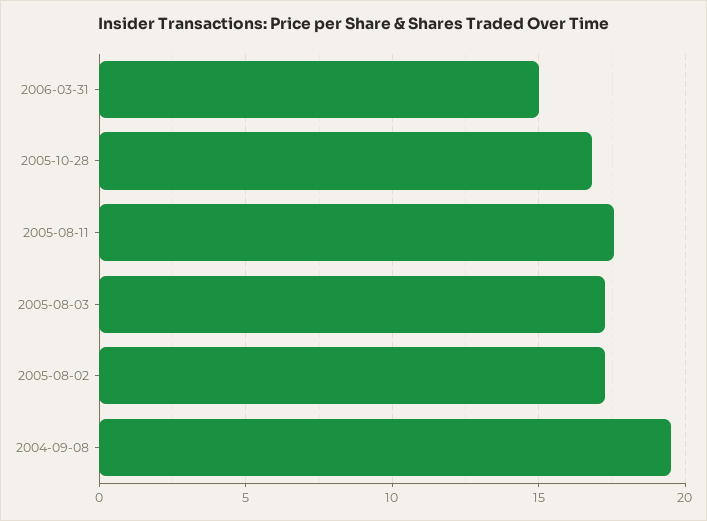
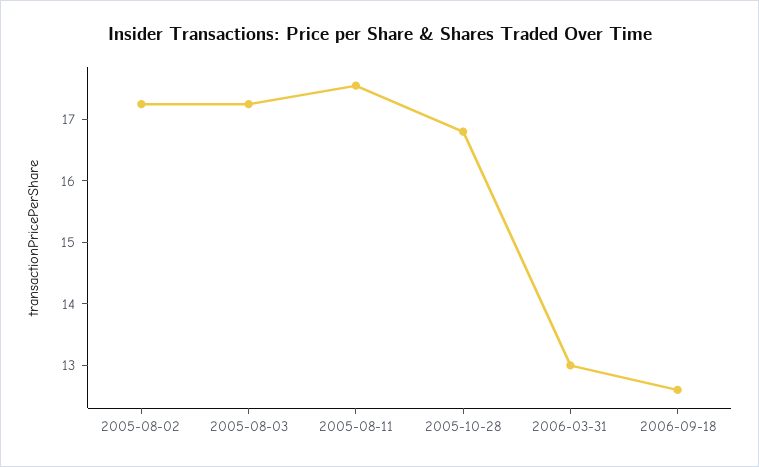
2006-03-31: 15 -> 13
2004-09-08: 19.5 -> none
2006-09-18: none -> 12.6

